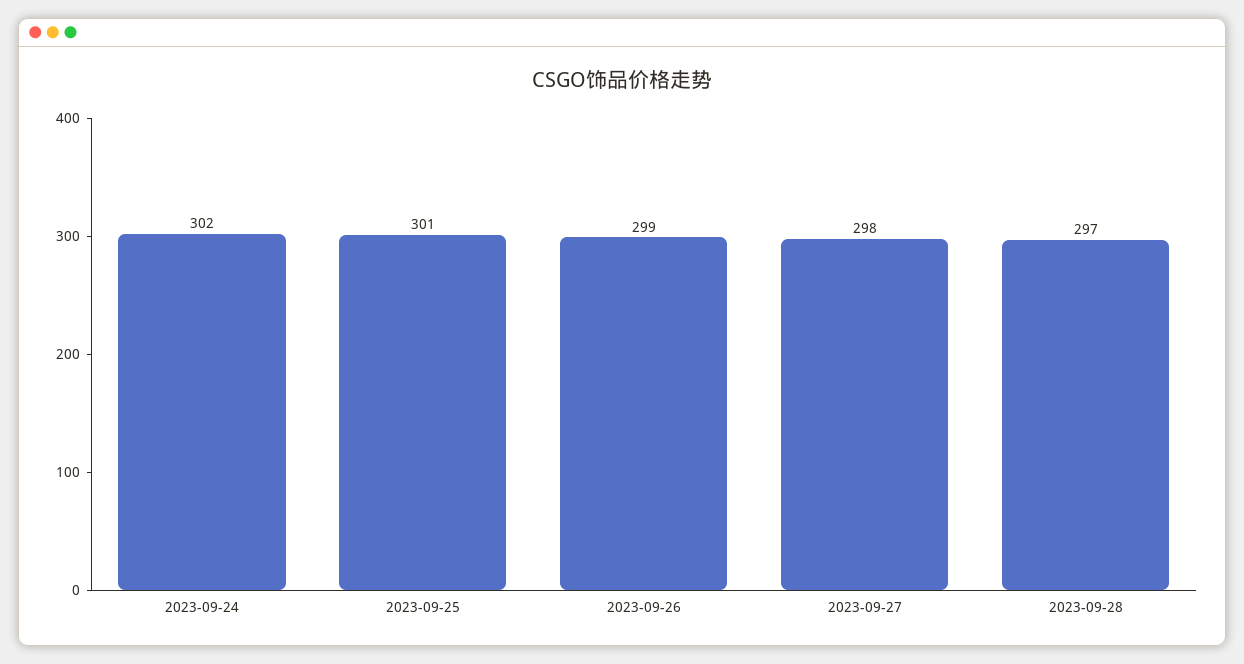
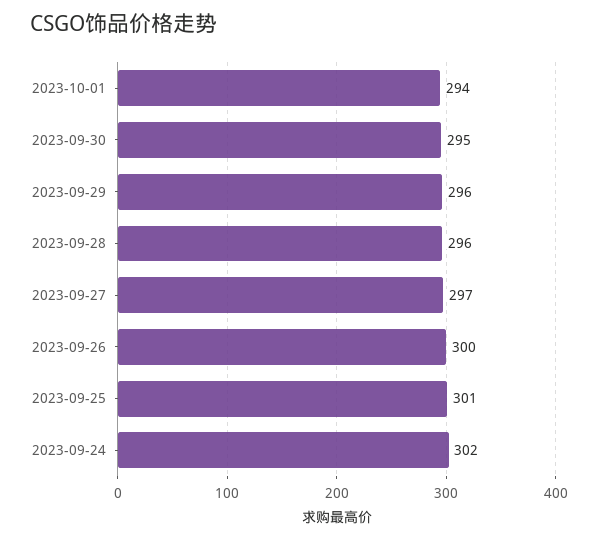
2023-09-26: 299 -> 300
2023-09-27: 298 -> 297
2023-09-28: 297 -> 296
2023-10-01: none -> 294
2023-09-30: none -> 295
2023-09-29: none -> 296

